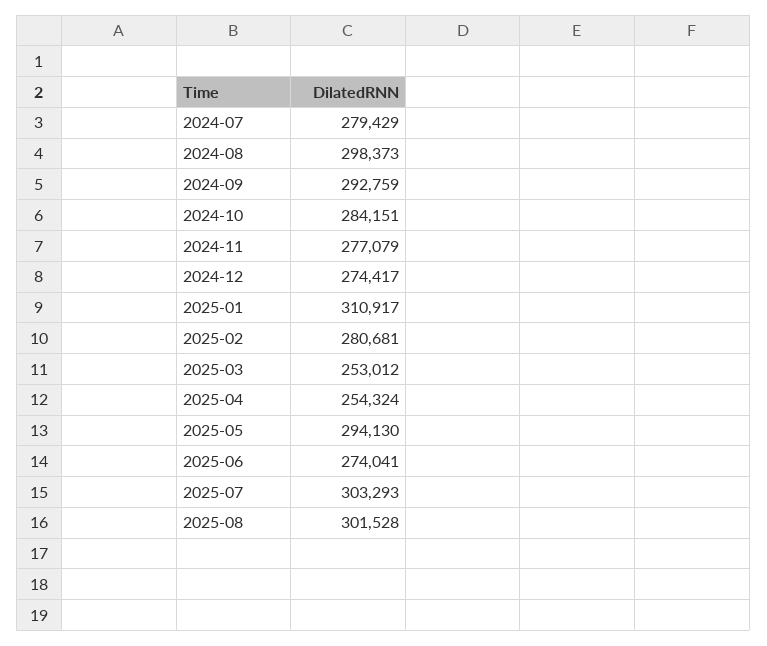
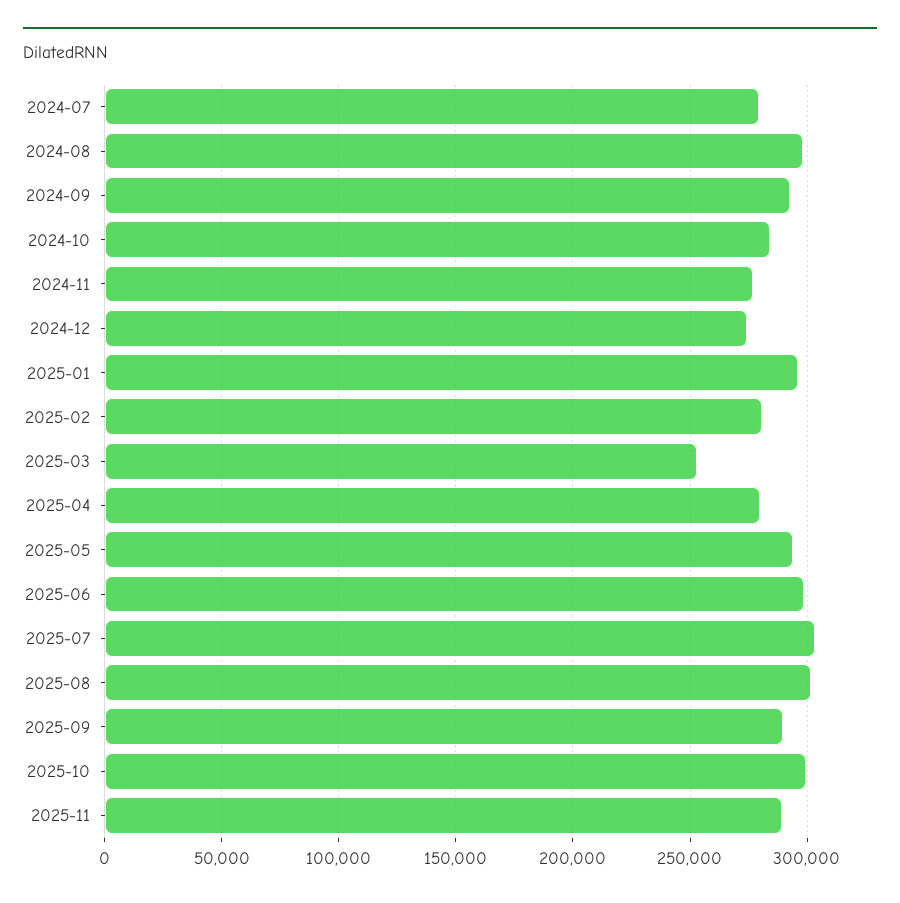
2025-01: 310917 -> 295000
2025-04: 254324 -> 280000
2025-06: 274041 -> 300000
2025-09: none -> 290000
2025-10: none -> 300000
2025-11: none -> 290000

